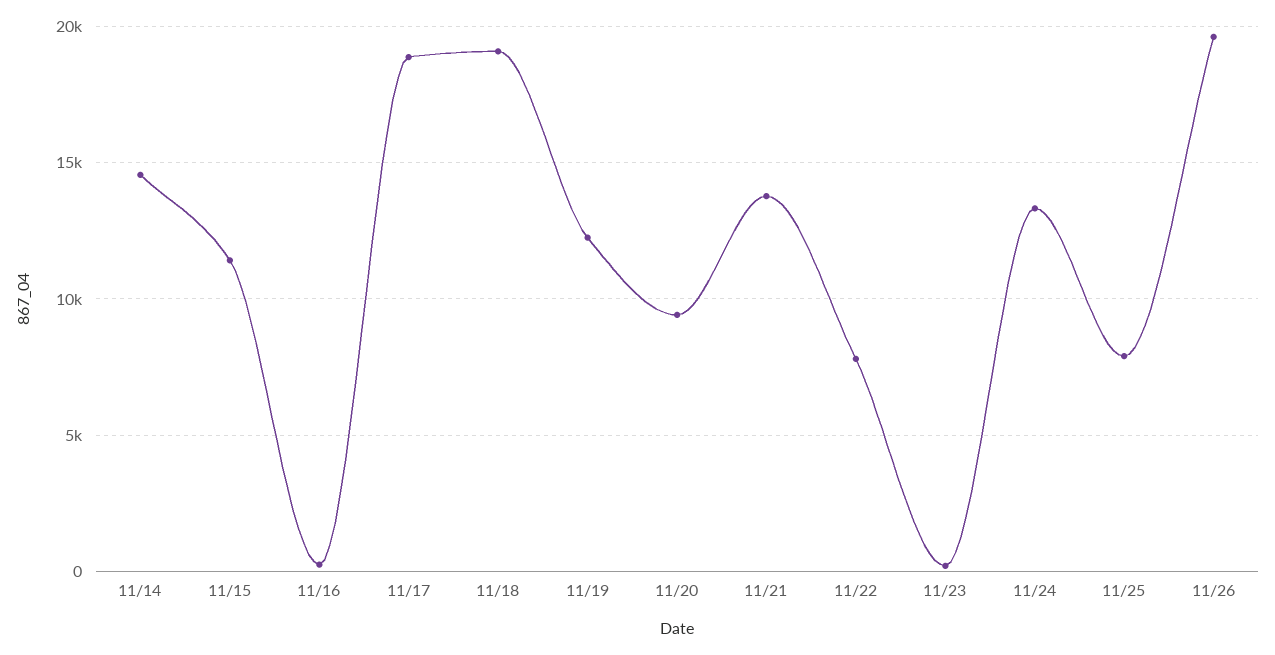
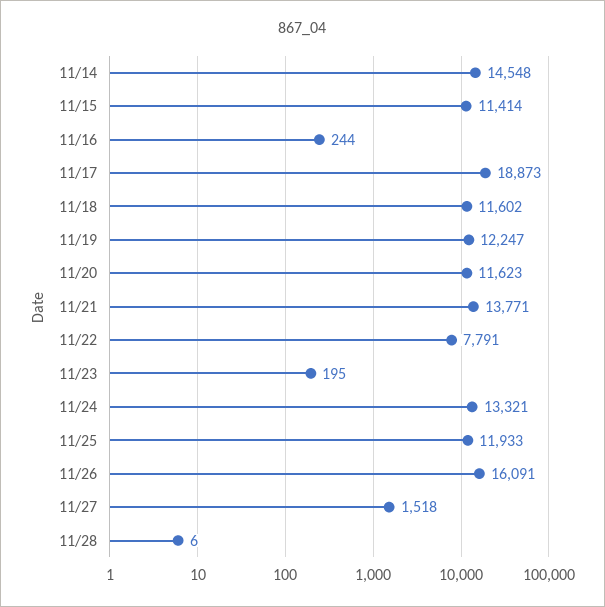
11/18: 19000 -> 11602
11/20: 9500 -> 11623
11/25: 8000 -> 11933
11/26: 19500 -> 16091
11/27: none -> 1518
11/28: none -> 6

